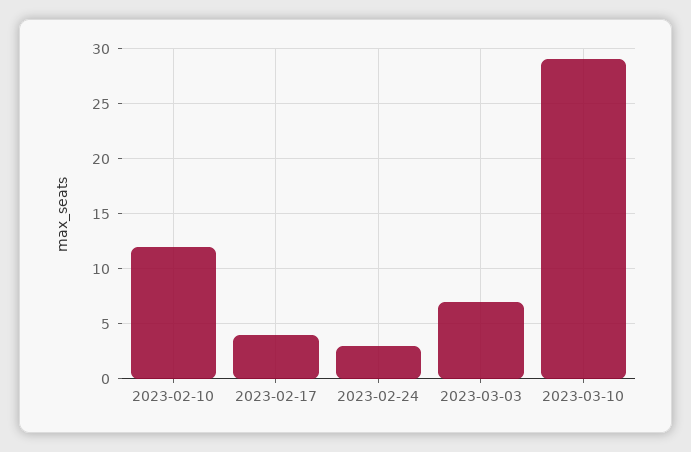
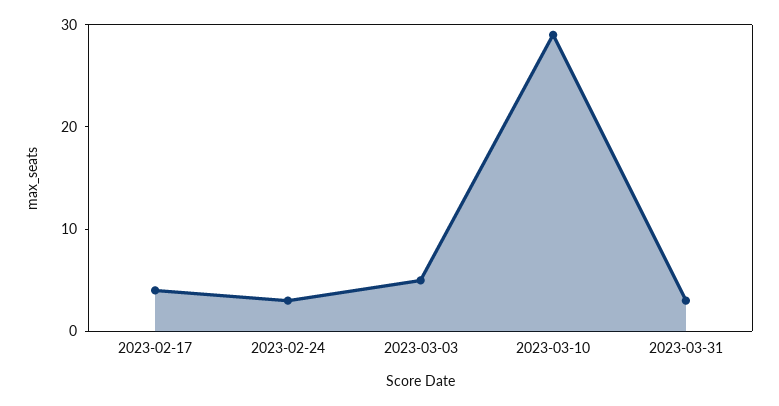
2023-02-10: 12 -> none
2023-03-03: 7 -> 5
2023-03-31: none -> 3

